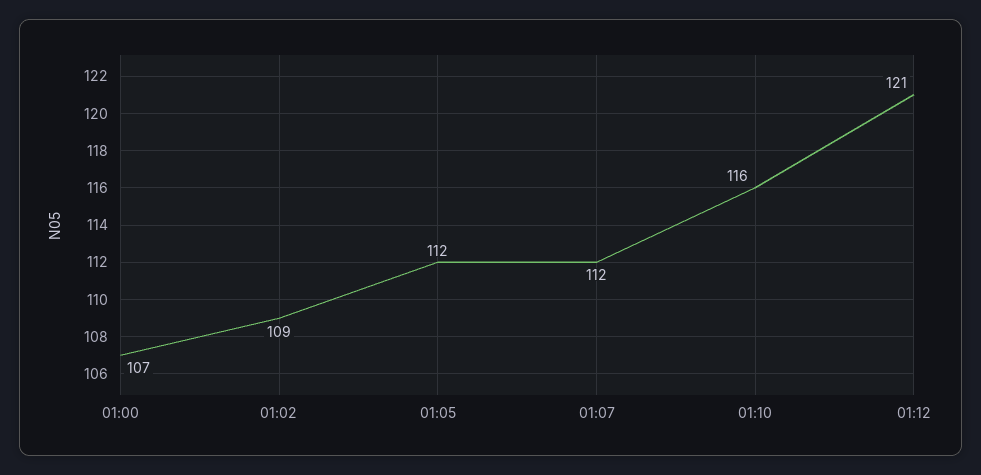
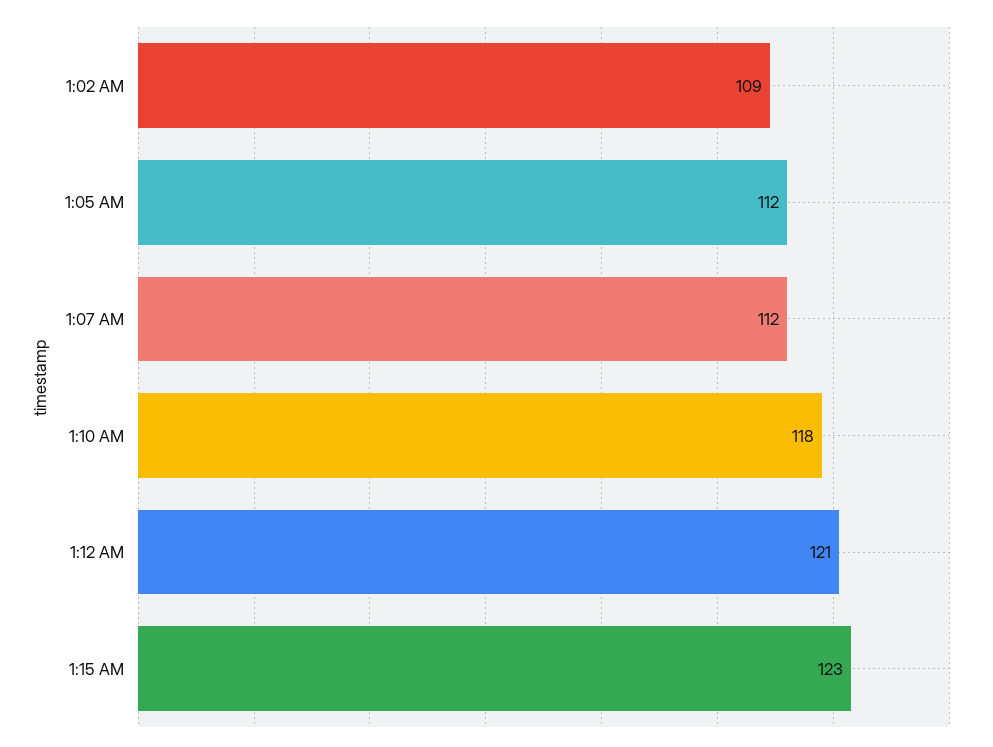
01:00: 107 -> none
01:10: 116 -> 118
1:15 AM: none -> 123

